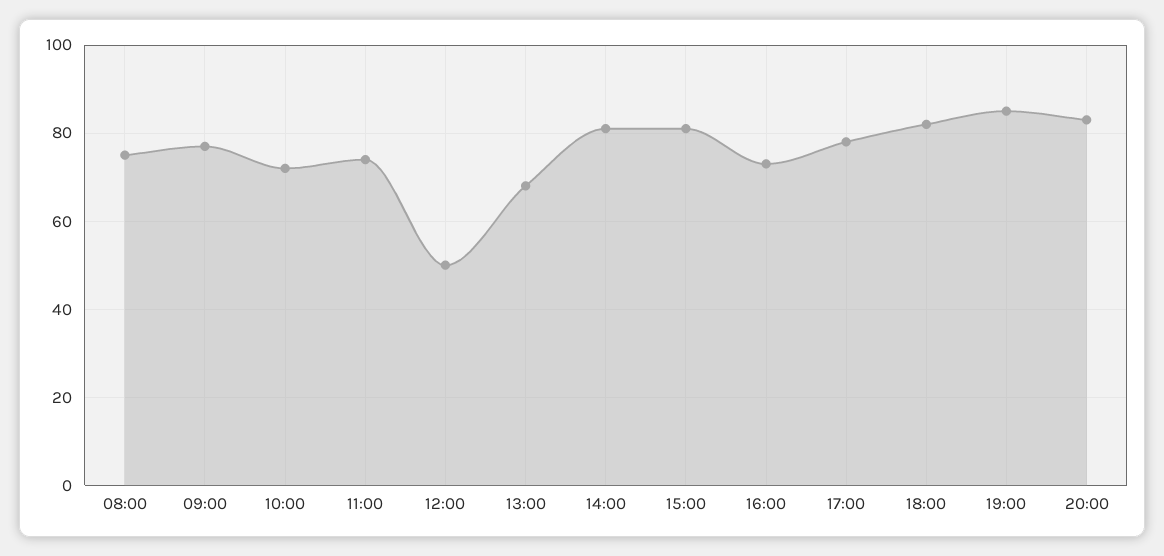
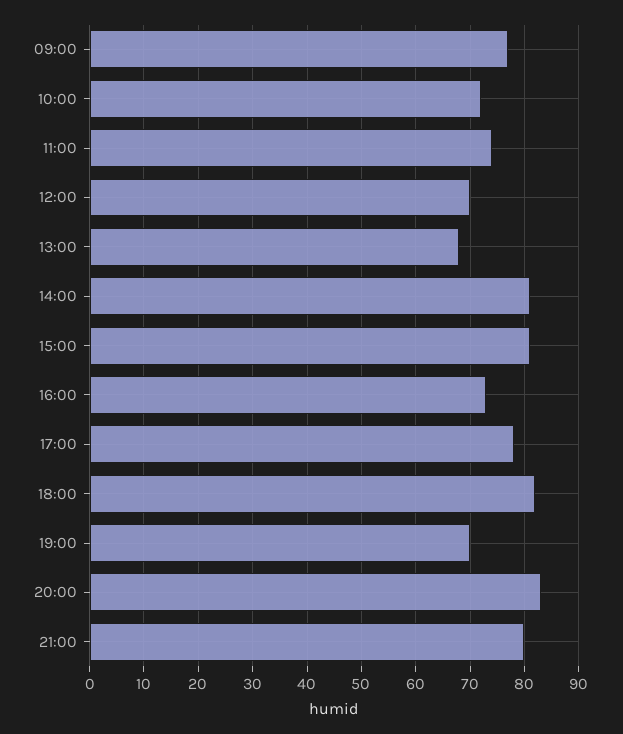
08:00: 75 -> none
12:00: 50 -> 70
19:00: 85 -> 70
21:00: none -> 80

